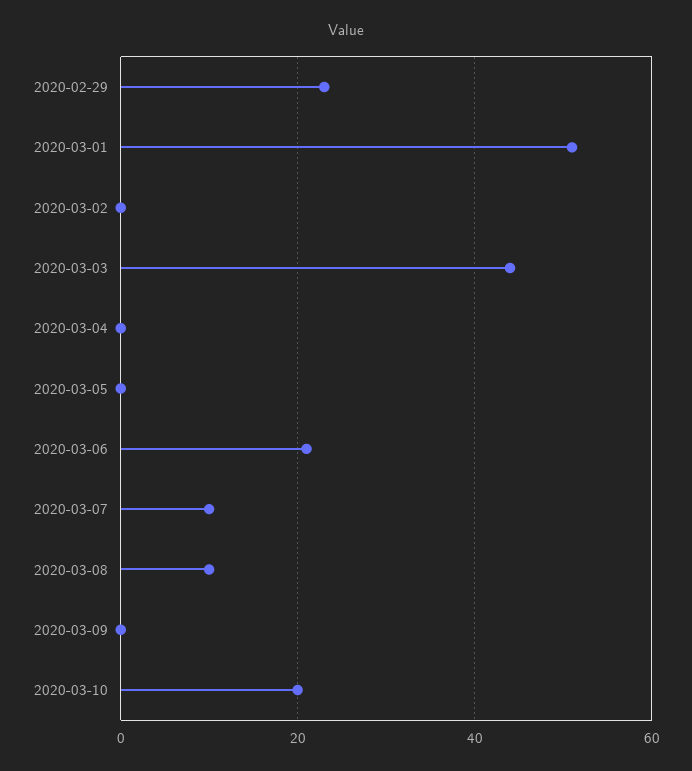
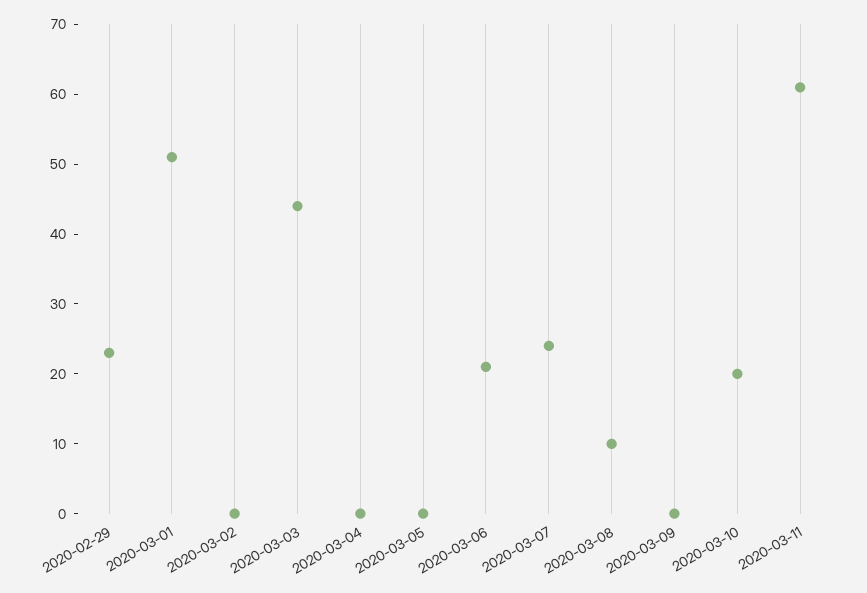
2020-03-07: 10 -> 25
2020-03-11: none -> 60

